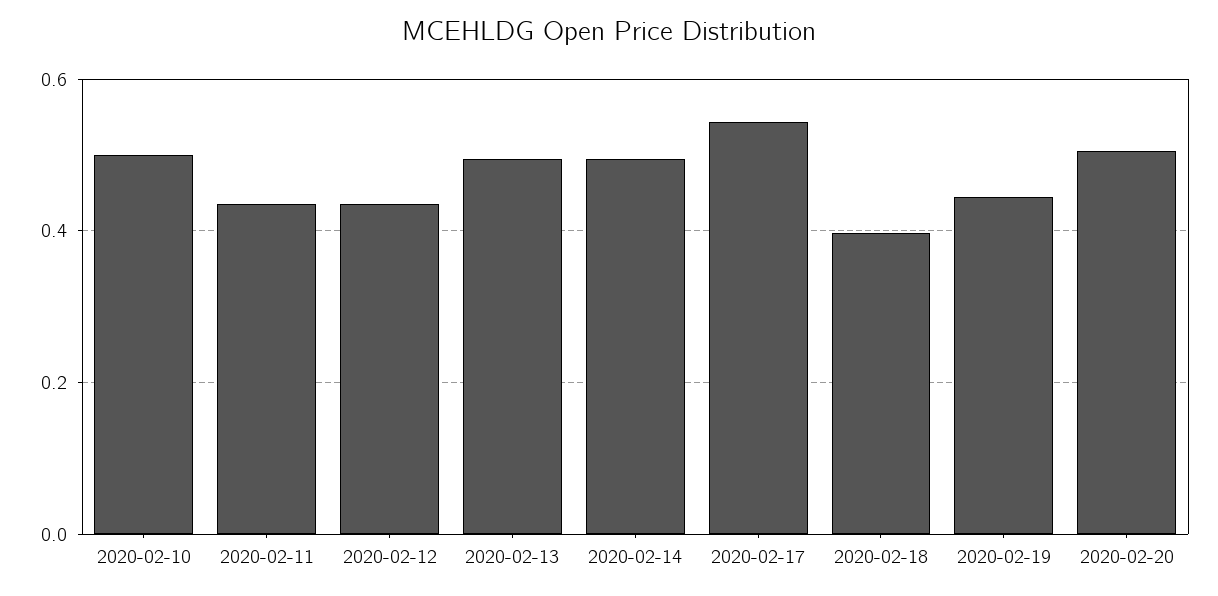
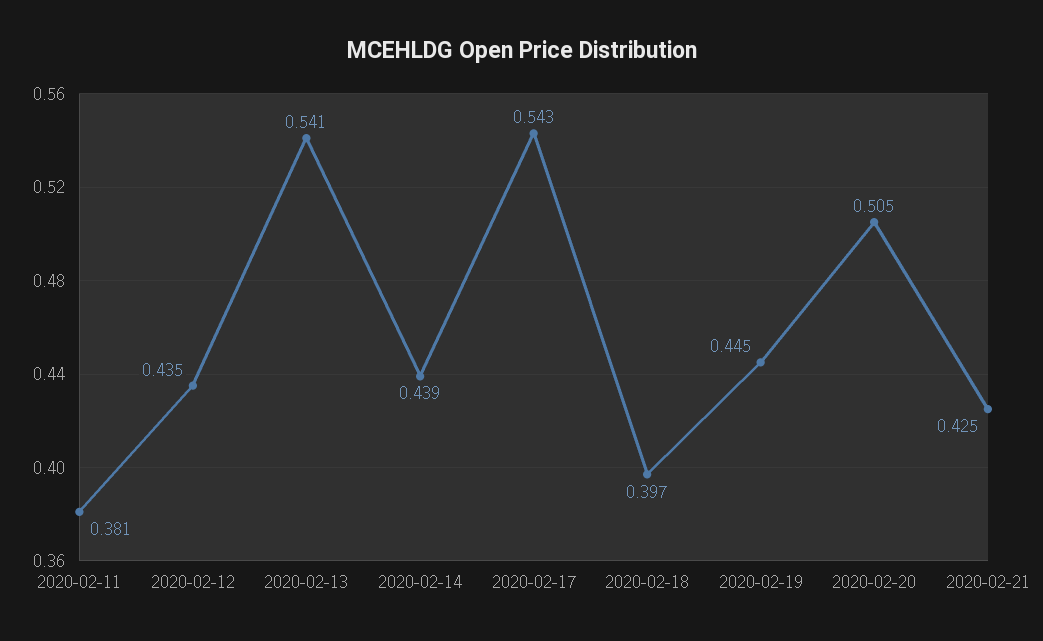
2020-02-10: 0.5 -> none
2020-02-11: 0.44 -> 0.381
2020-02-13: 0.5 -> 0.541
2020-02-14: 0.5 -> 0.439
2020-02-21: none -> 0.425

